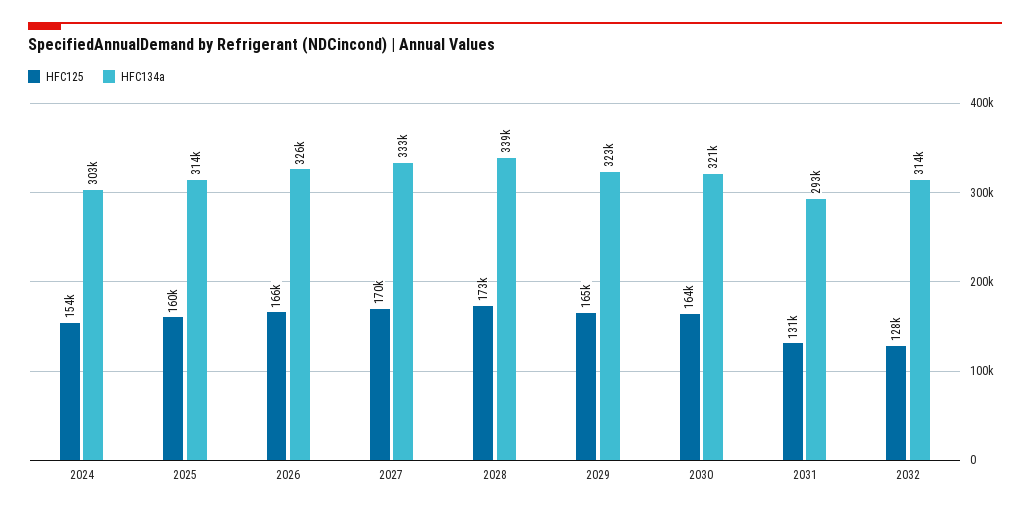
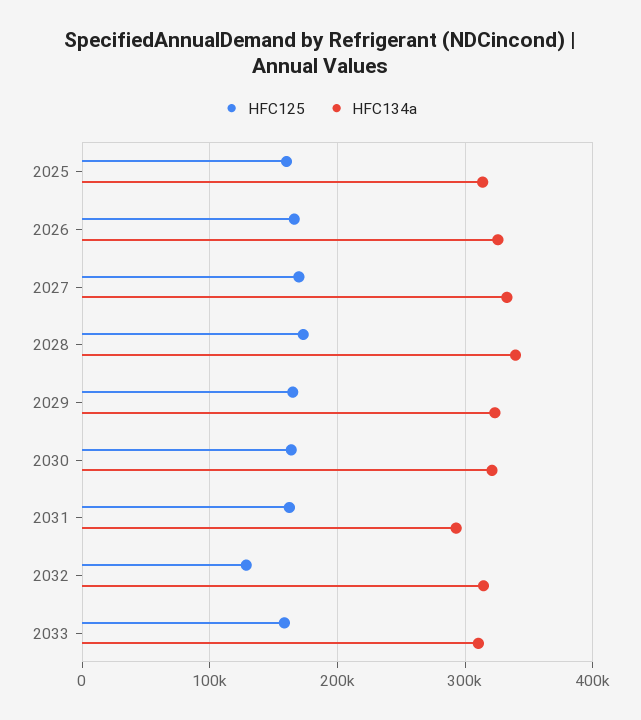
HFC125, 2024: 154000 -> none
HFC134a, 2024: 303000 -> none
HFC125, 2031: 131000 -> 160000
HFC125, 2033: none -> 160000
HFC134a, 2033: none -> 310000

